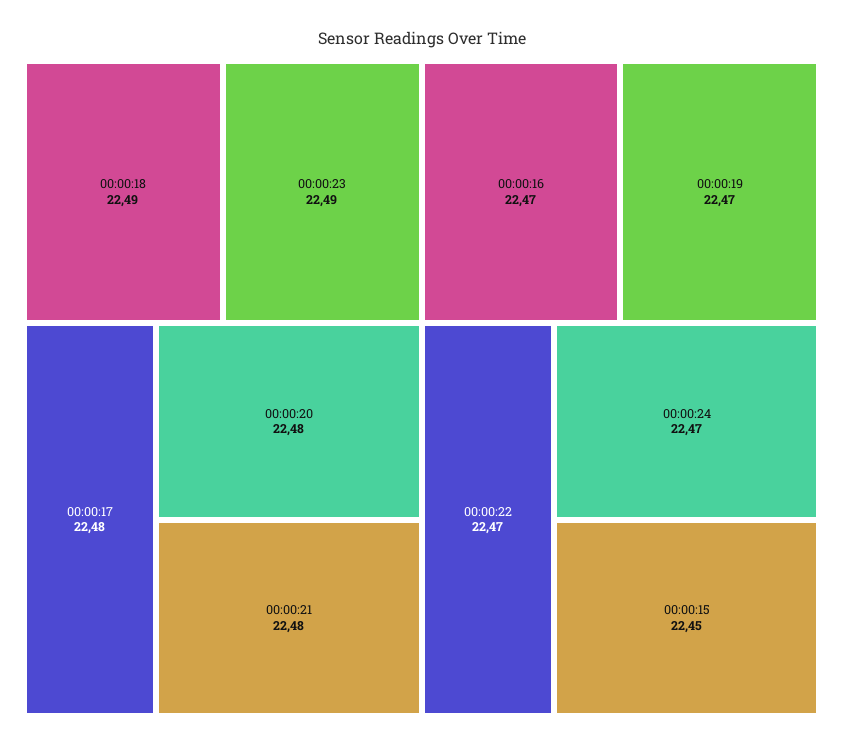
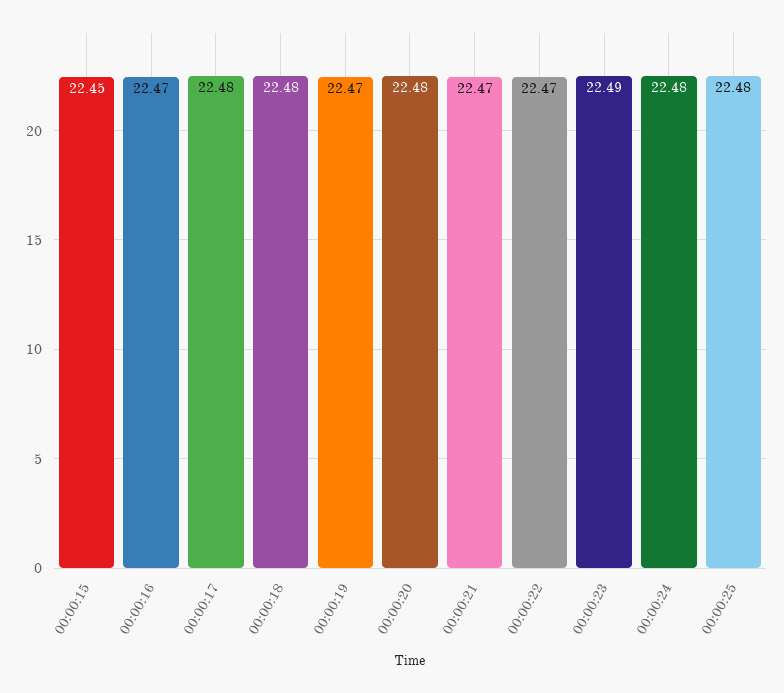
00:00:18: 22.49 -> 22.48
00:00:21: 22.48 -> 22.47
00:00:24: 22.47 -> 22.48
00:00:25: none -> 22.48

